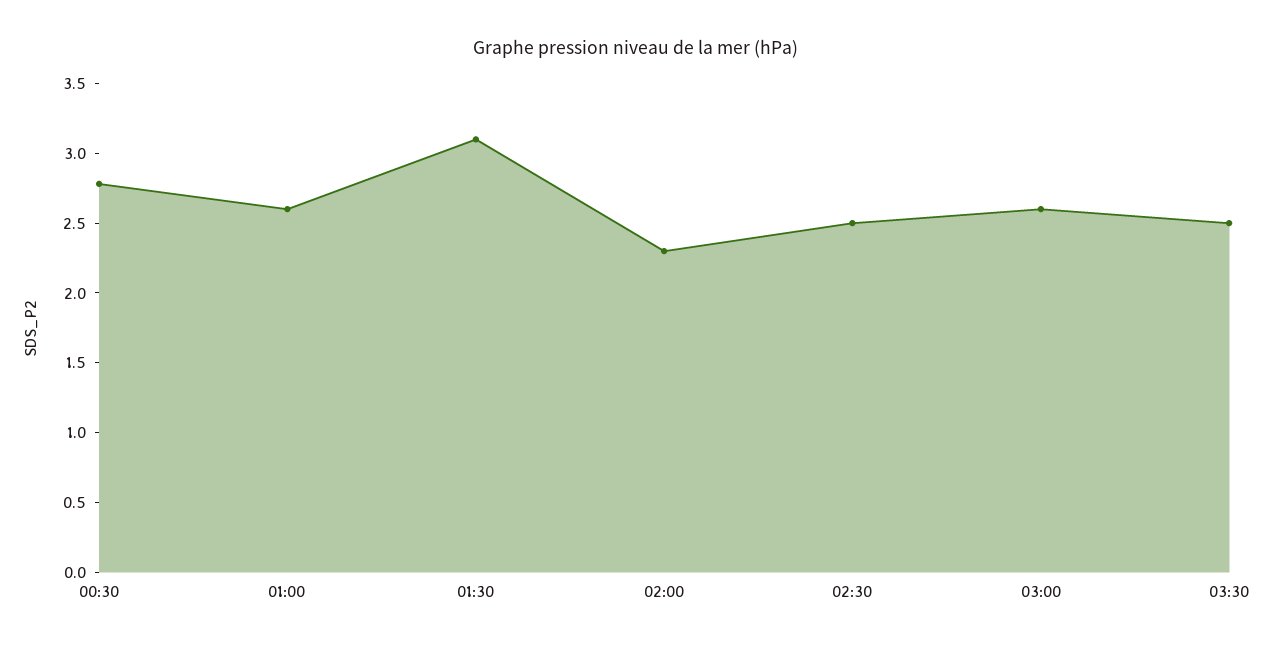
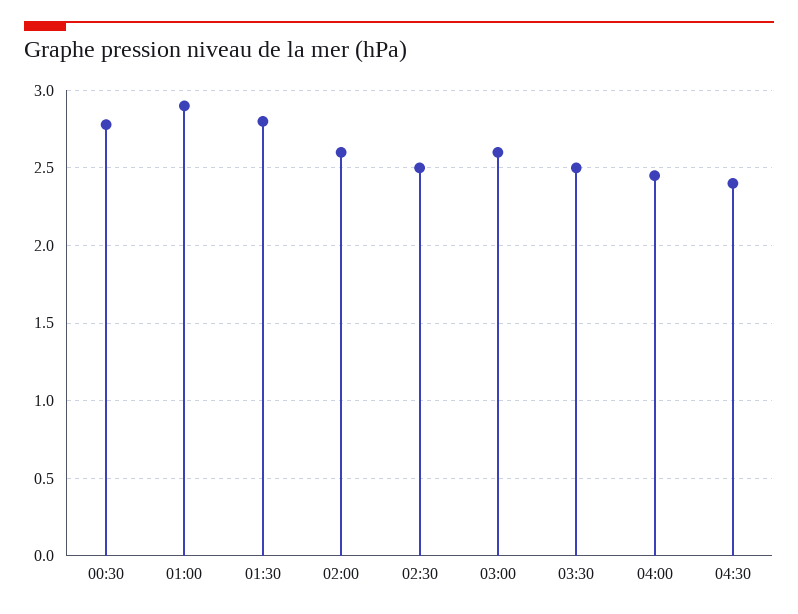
01:00: 2.6 -> 2.9
01:30: 3.1 -> 2.8
02:00: 2.3 -> 2.6
04:00: none -> 2.45
04:30: none -> 2.4

